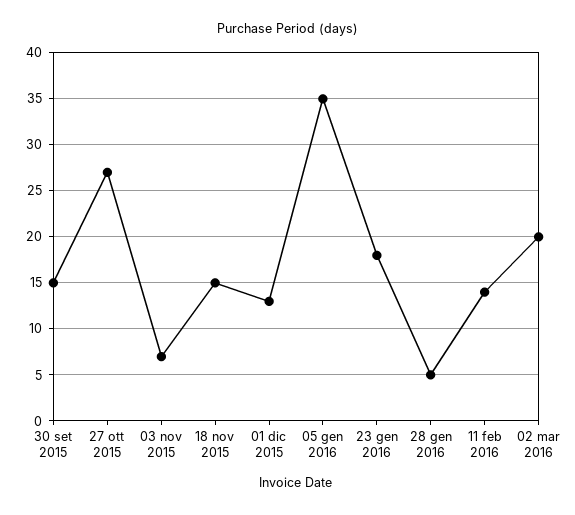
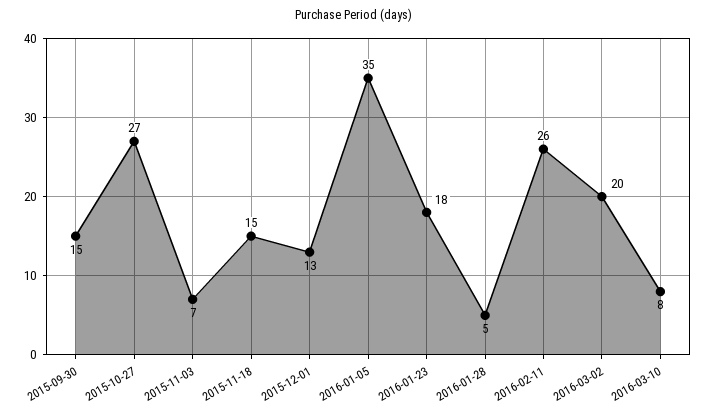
11 feb 2016: 14 -> 26
2016-03-10: none -> 8

